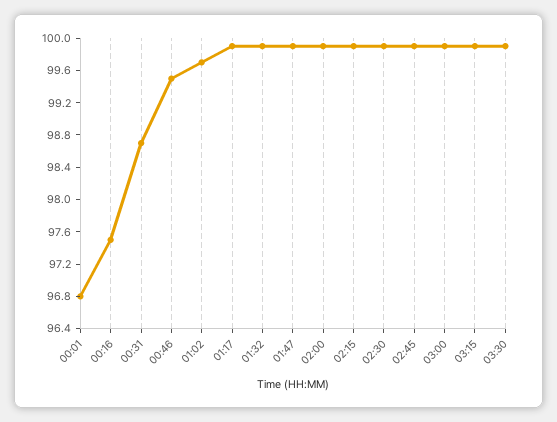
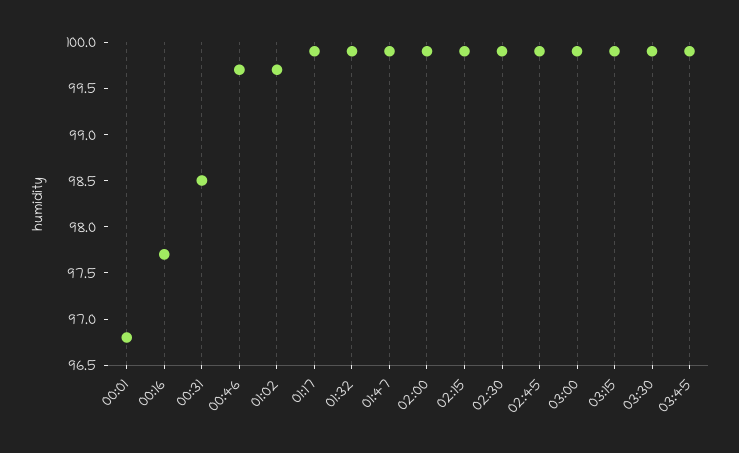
00:16: 97.5 -> 97.7
00:31: 98.7 -> 98.5
00:46: 99.5 -> 99.7
03:45: none -> 99.9

